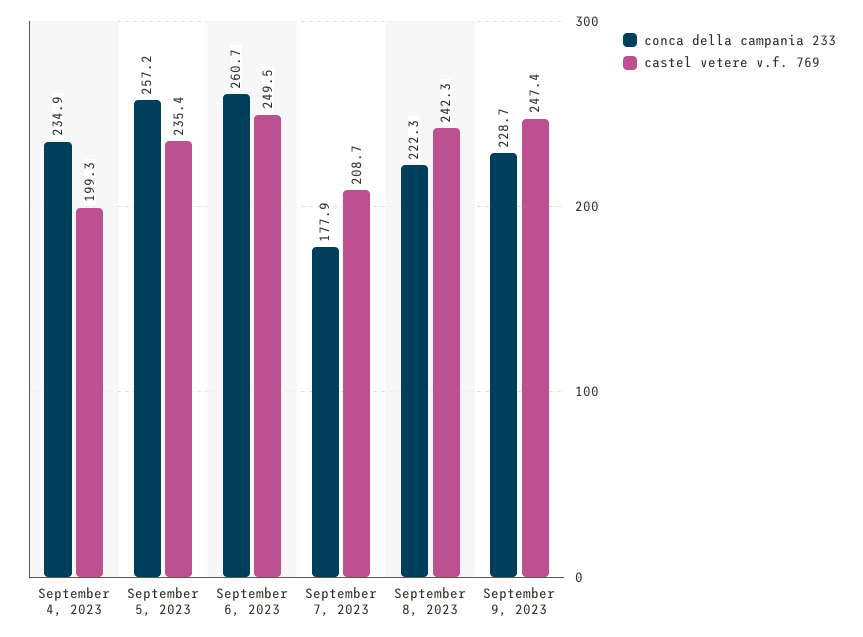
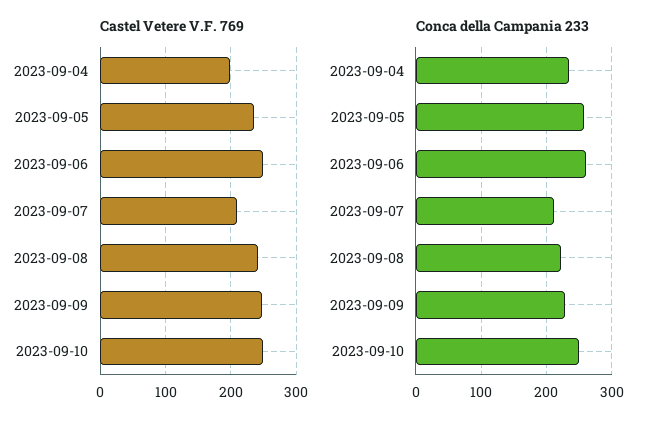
conca della campania 233, September 7, 2023: 177.9 -> 210
castel vetere v.f. 769, 2023-09-10: none -> 250
conca della campania 233, 2023-09-10: none -> 250

